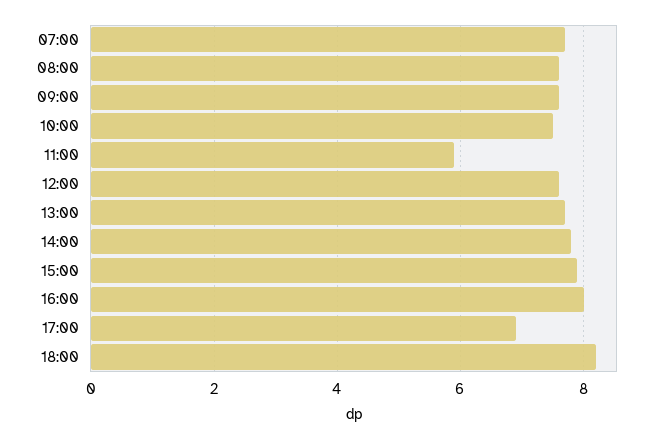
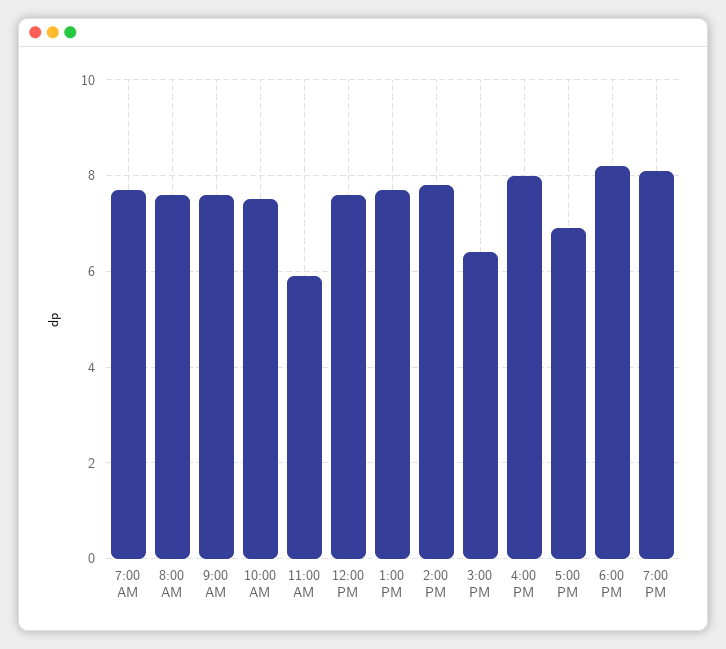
15:00: 8 -> 6.5
7:00 PM: none -> 8

